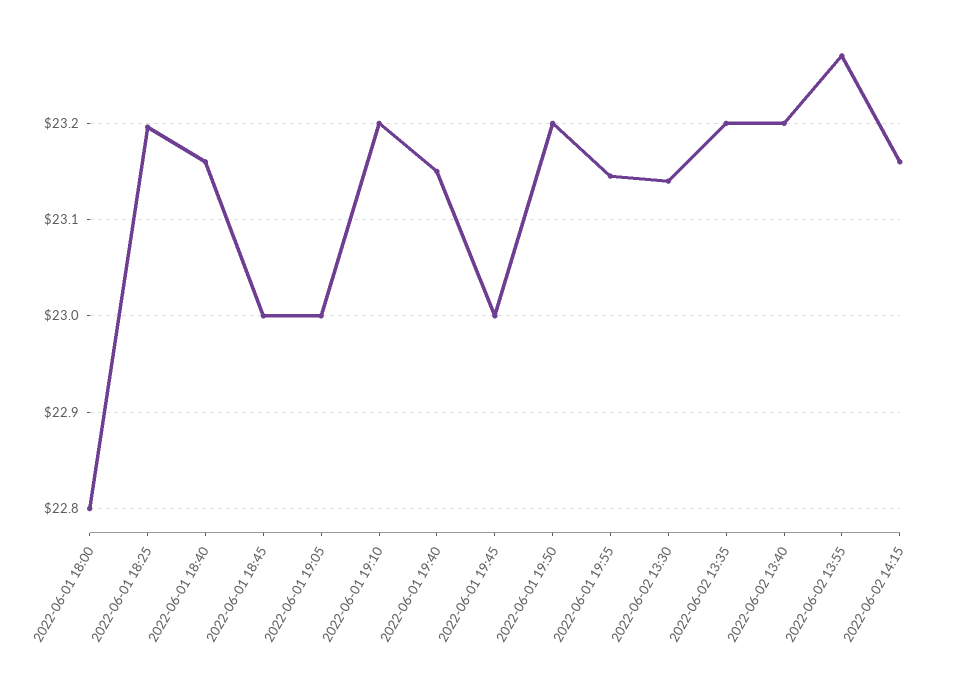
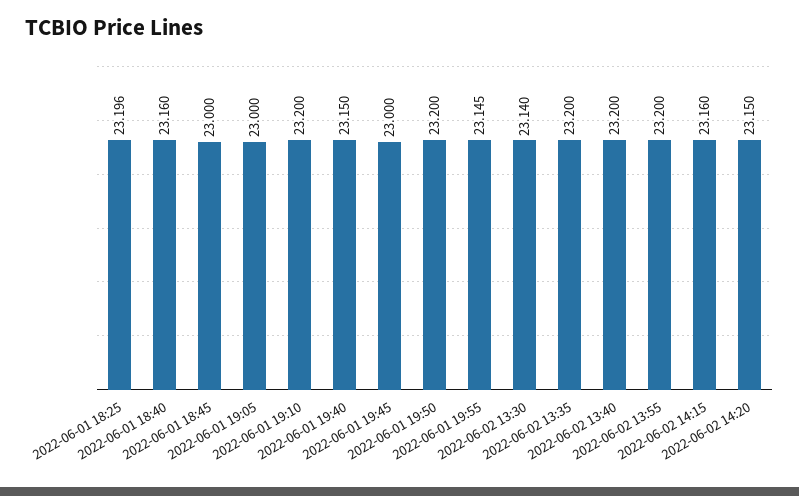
2022-06-01 18:00: 22.8 -> none
2022-06-02 13:55: 23.27 -> 23.2
2022-06-02 14:20: none -> 23.15

